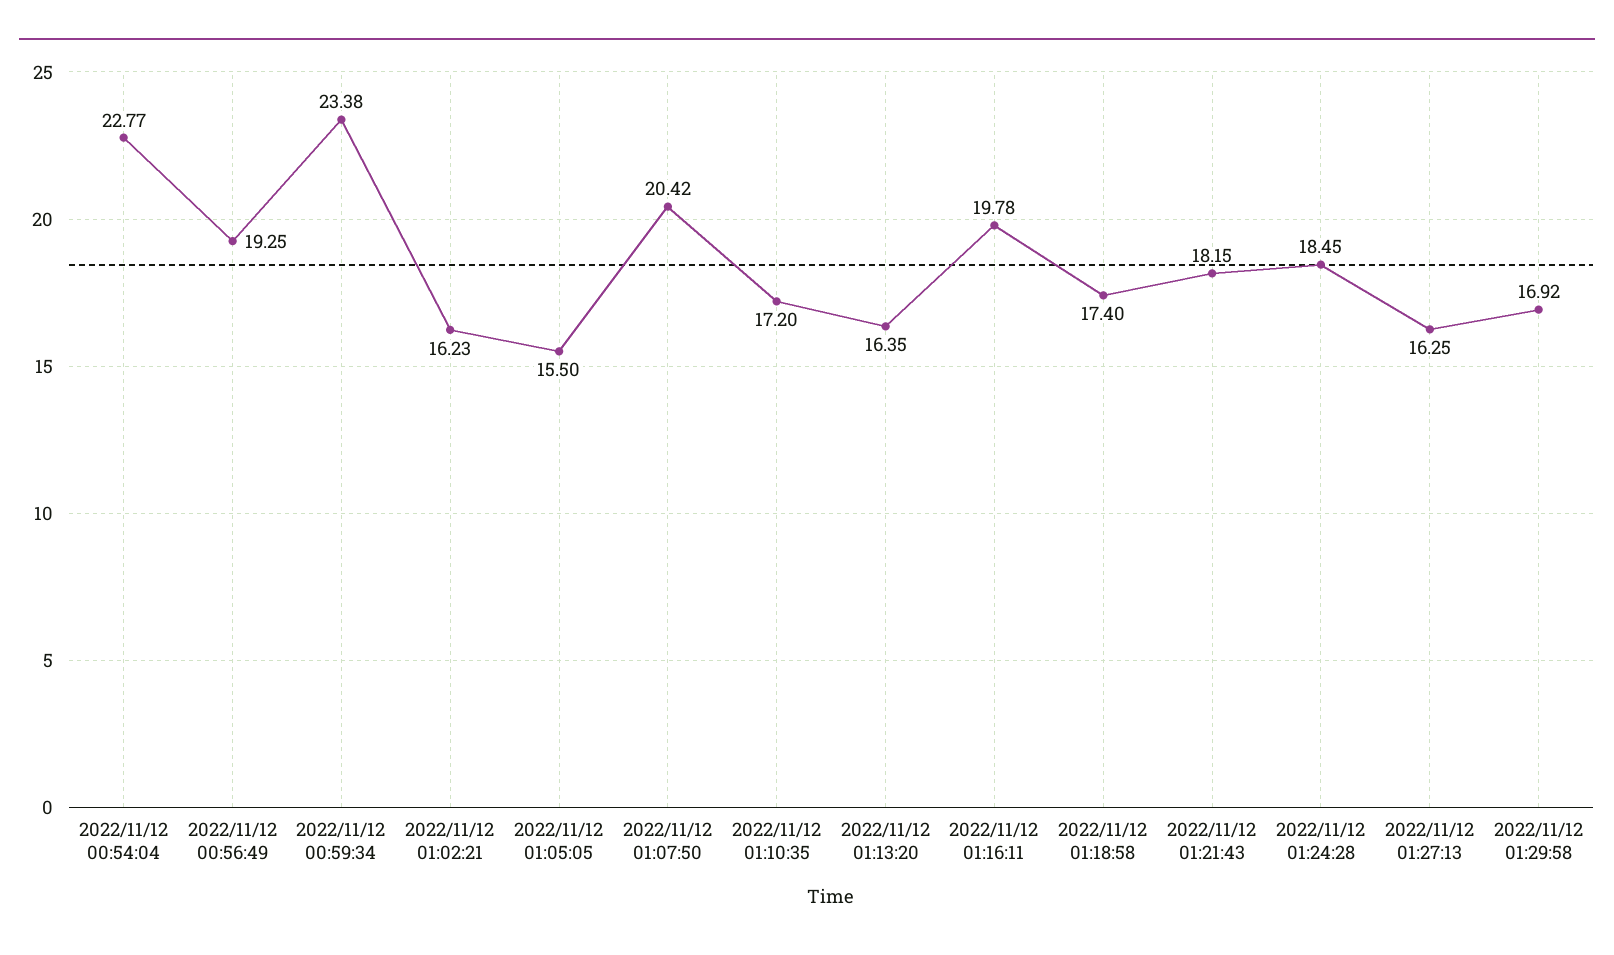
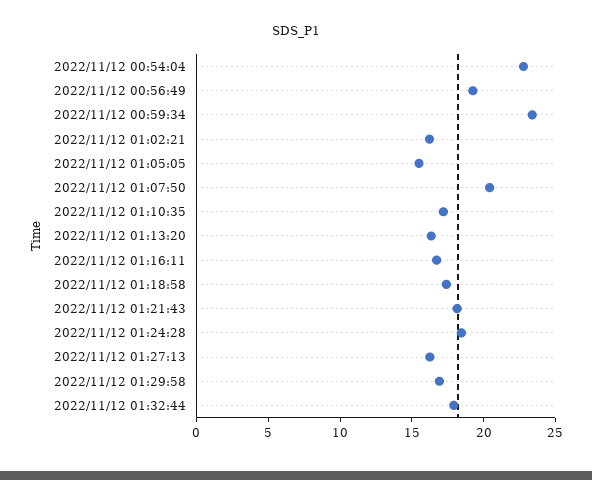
2022/11/12 01:16:11: 19.78 -> 17
2022/11/12 01:32:44: none -> 18

